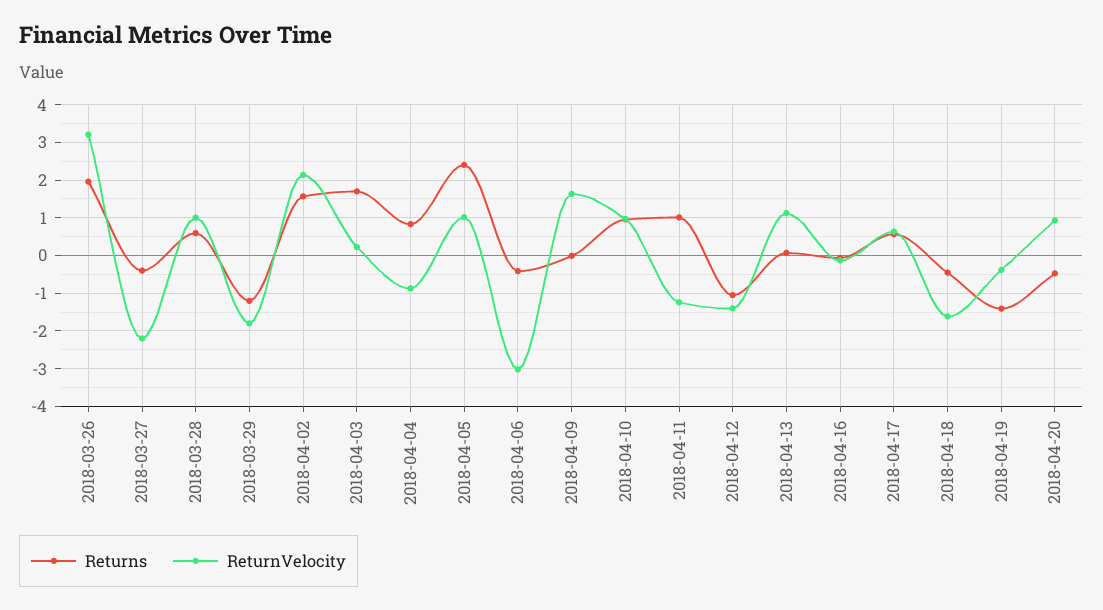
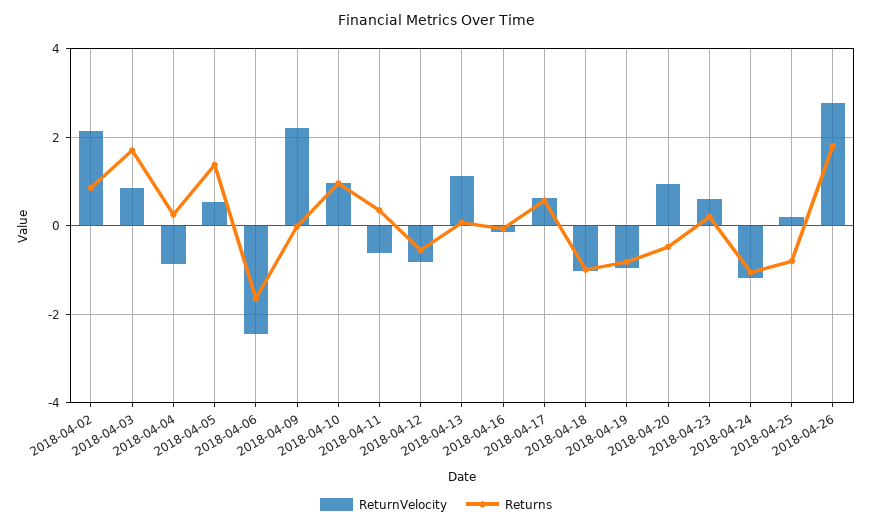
Returns, 2018-03-26: 2 -> none
ReturnVelocity, 2018-03-26: 3.2 -> none
Returns, 2018-03-27: -0.4 -> none
ReturnVelocity, 2018-03-27: -2.2 -> none
Returns, 2018-03-28: 0.6 -> none
ReturnVelocity, 2018-03-28: 1 -> none
Returns, 2018-03-29: -1.2 -> none
ReturnVelocity, 2018-03-29: -1.8 -> none
Returns, 2018-04-02: 1.6 -> 0.8
ReturnVelocity, 2018-04-03: 0.2 -> 0.8
Returns, 2018-04-04: 0.8 -> 0.2
Returns, 2018-04-05: 2.4 -> 1.4
ReturnVelocity, 2018-04-05: 1 -> 0.6
Returns, 2018-04-06: -0.4 -> -1.6
ReturnVelocity, 2018-04-06: -3 -> -2.4
ReturnVelocity, 2018-04-09: 1.6 -> 2.2
Returns, 2018-04-11: 1 -> 0.4
ReturnVelocity, 2018-04-11: -1.2 -> -0.6
Returns, 2018-04-12: -1 -> -0.6
ReturnVelocity, 2018-04-12: -1.4 -> -0.8
Returns, 2018-04-18: -0.4 -> -1
ReturnVelocity, 2018-04-18: -1.6 -> -1
Returns, 2018-04-19: -1.4 -> -0.8
ReturnVelocity, 2018-04-19: -0.4 -> -1
ReturnVelocity, 2018-04-23: none -> 0.6
Returns, 2018-04-23: none -> 0.2
ReturnVelocity, 2018-04-24: none -> -1.2
Returns, 2018-04-24: none -> -1
ReturnVelocity, 2018-04-25: none -> 0.2
Returns, 2018-04-25: none -> -0.8
ReturnVelocity, 2018-04-26: none -> 2.8
Returns, 2018-04-26: none -> 1.8

